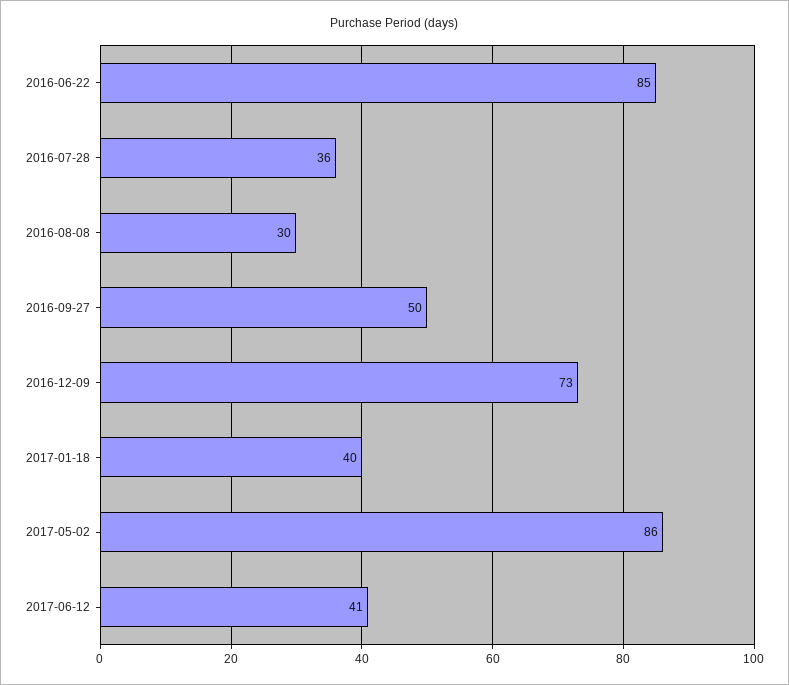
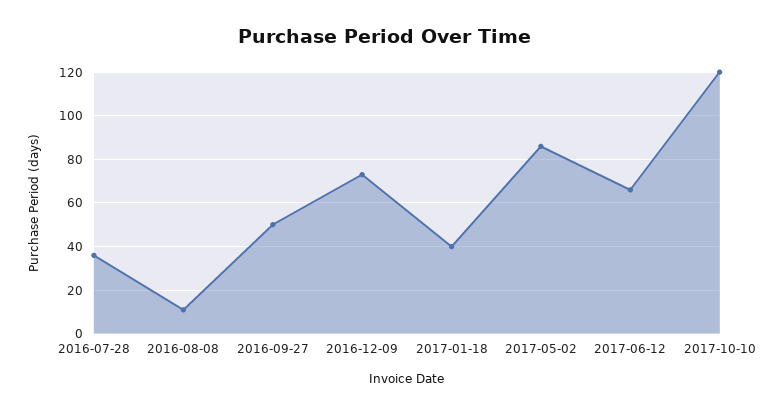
2016-06-22: 85 -> none
2016-08-08: 30 -> 10
2017-06-12: 41 -> 65
2017-10-10: none -> 120

